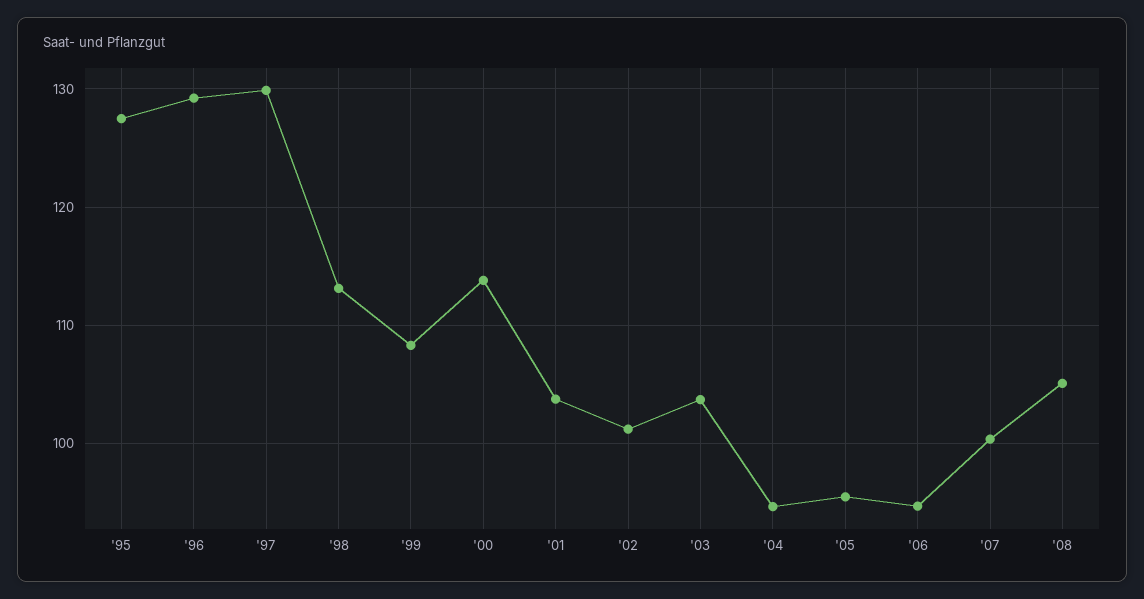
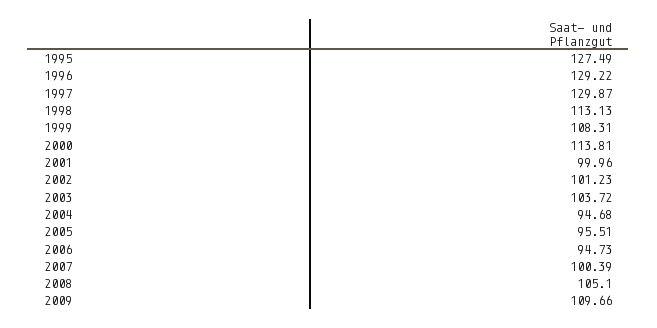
'01: 104 -> 99.96
2009: none -> 109.66

